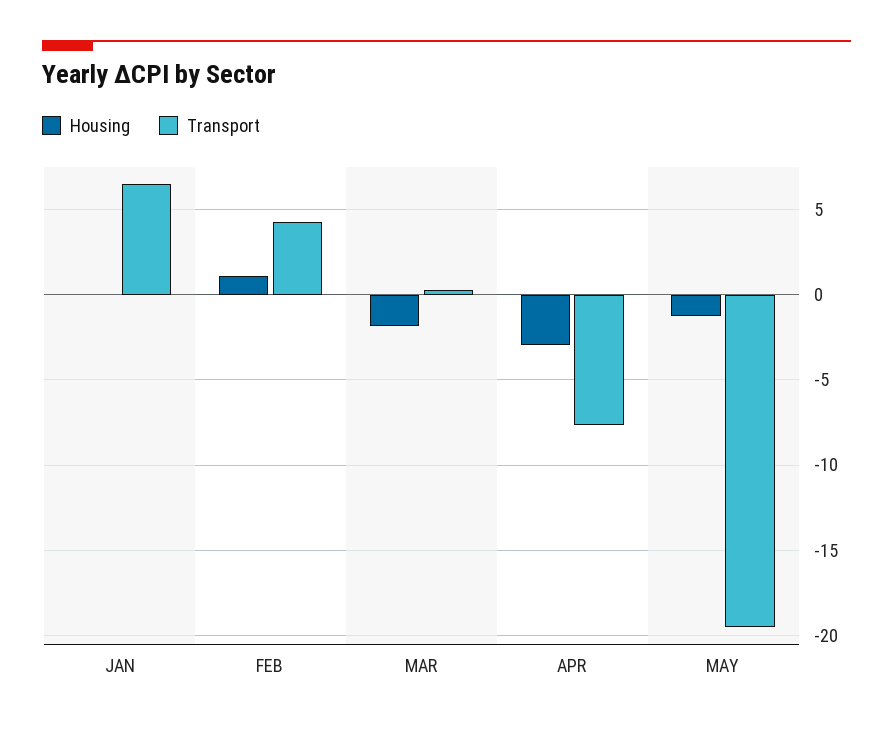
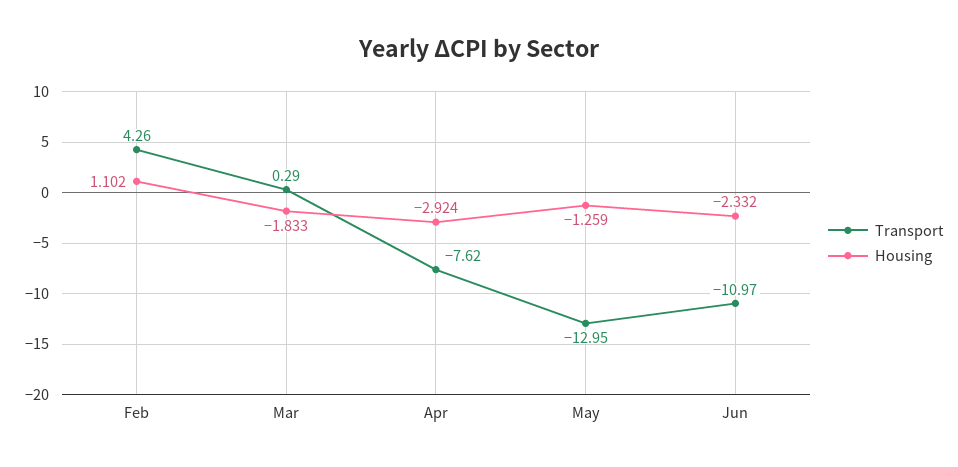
Housing, JAN: 0 -> none
Transport, JAN: 6.5 -> none
Transport, MAY: -19.5 -> -12.95
Transport, Jun: none -> -10.97
Housing, Jun: none -> -2.332

